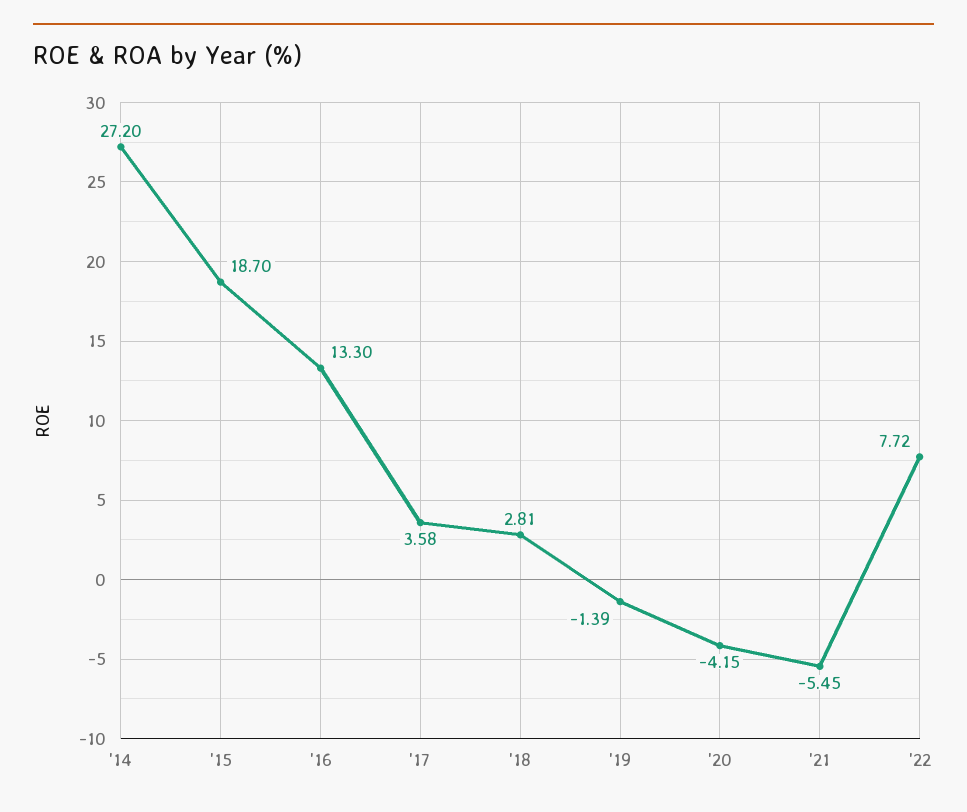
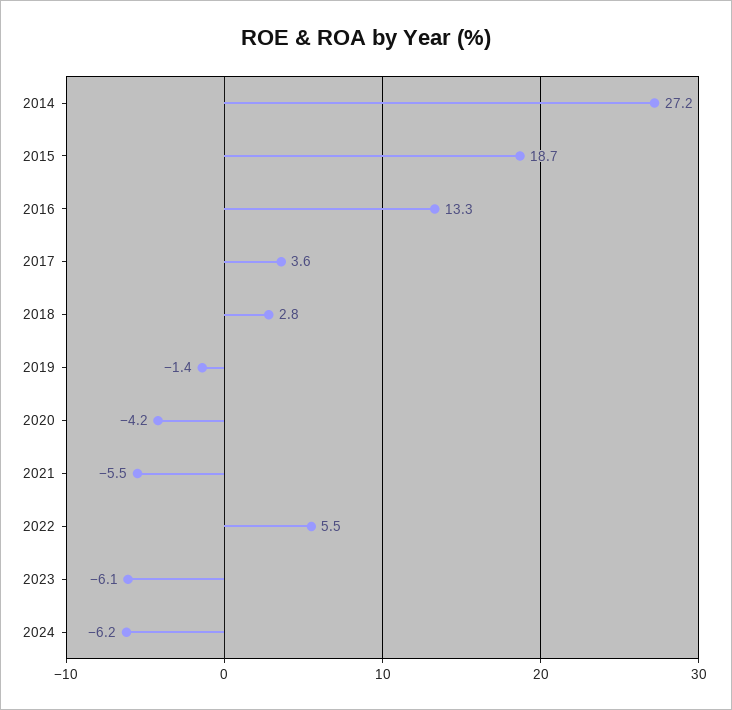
'22: 7.72 -> 5.5
2023: none -> -6.1
2024: none -> -6.2

